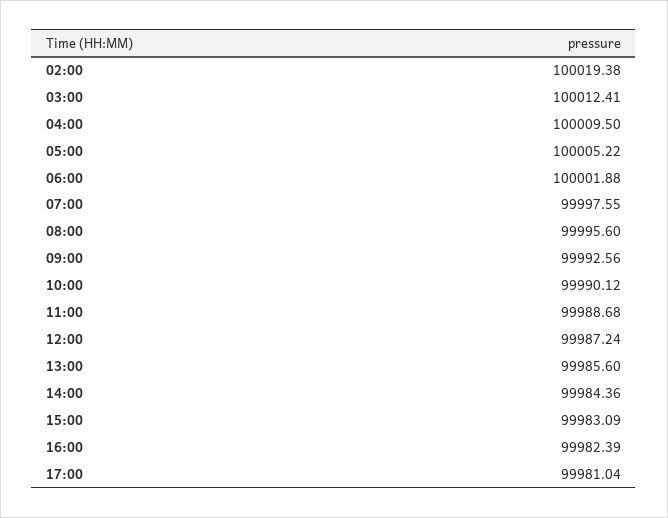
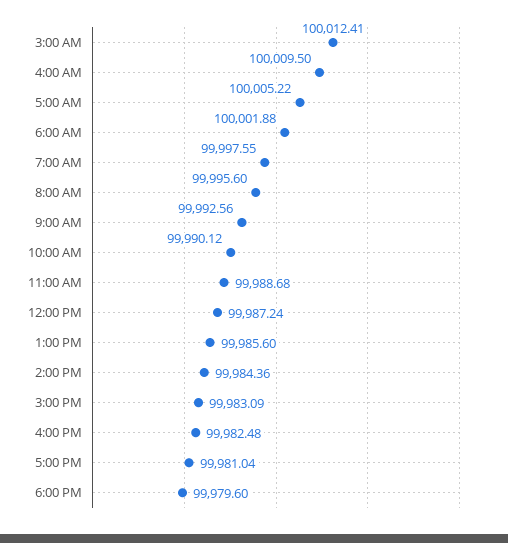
02:00: 100019.38 -> none
16:00: 99982.39 -> 99982.48
6:00 PM: none -> 99979.6

